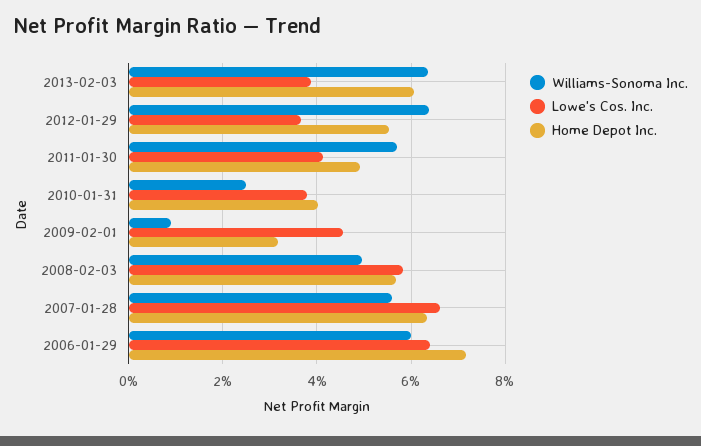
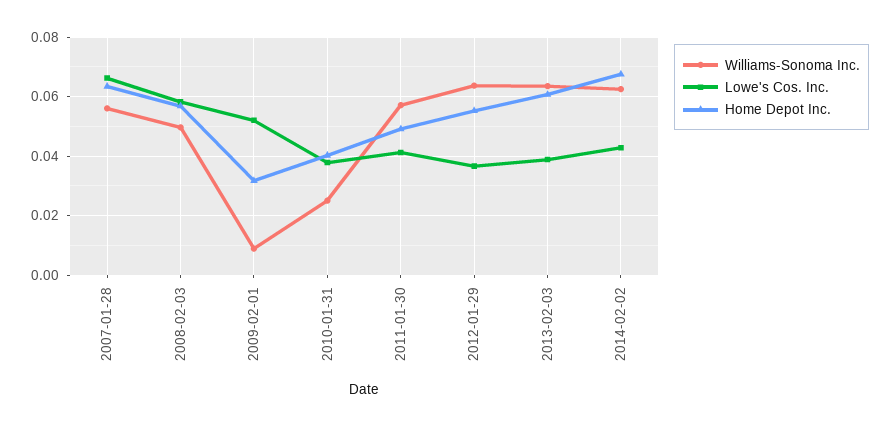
Lowe's Cos. Inc., 2009-02-01: 0.046 -> 0.0525
Williams-Sonoma Inc., 2006-01-29: 0.06 -> none
Lowe's Cos. Inc., 2006-01-29: 0.064 -> none
Home Depot Inc., 2006-01-29: 0.072 -> none
Williams-Sonoma Inc., 2014-02-02: none -> 0.0625
Lowe's Cos. Inc., 2014-02-02: none -> 0.0425
Home Depot Inc., 2014-02-02: none -> 0.0675

